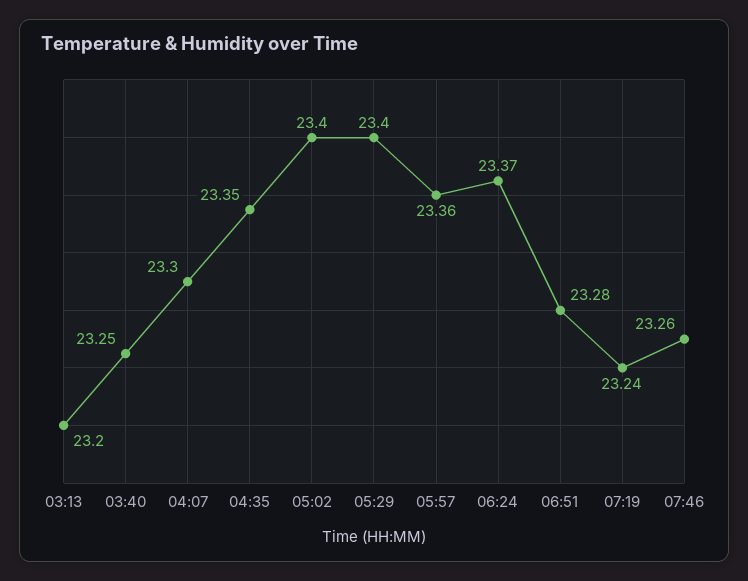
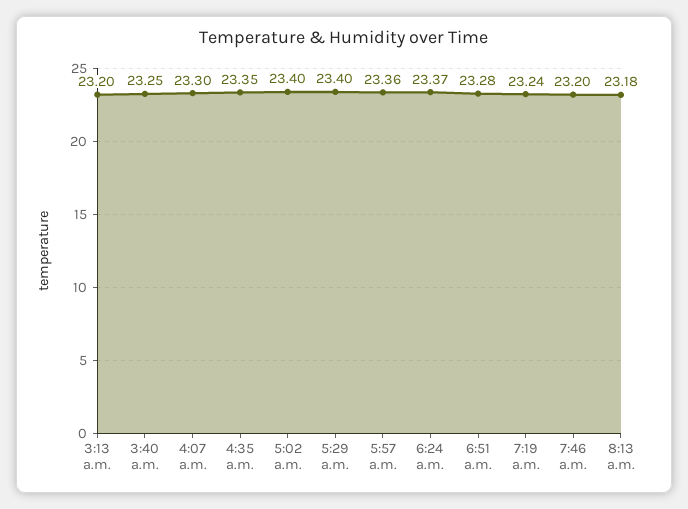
07:46: 23.26 -> 23.2
8:13 a.m.: none -> 23.18

